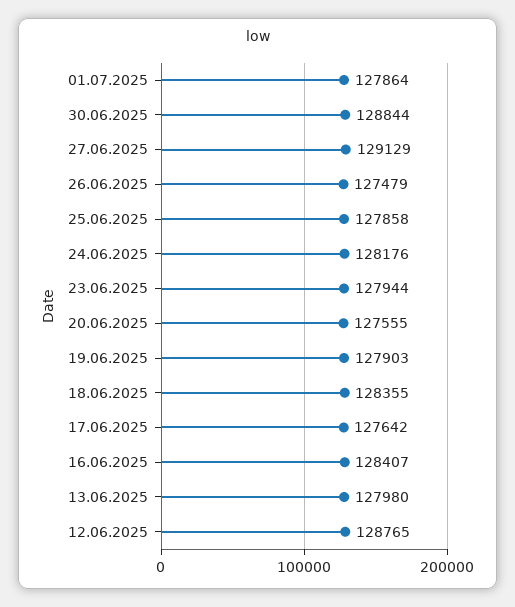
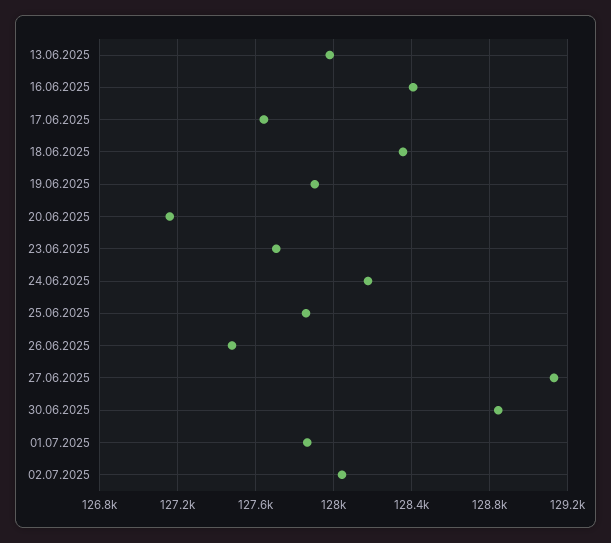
23.06.2025: 127944 -> 127700
20.06.2025: 127555 -> 127150
12.06.2025: 128765 -> none
02.07.2025: none -> 128050

